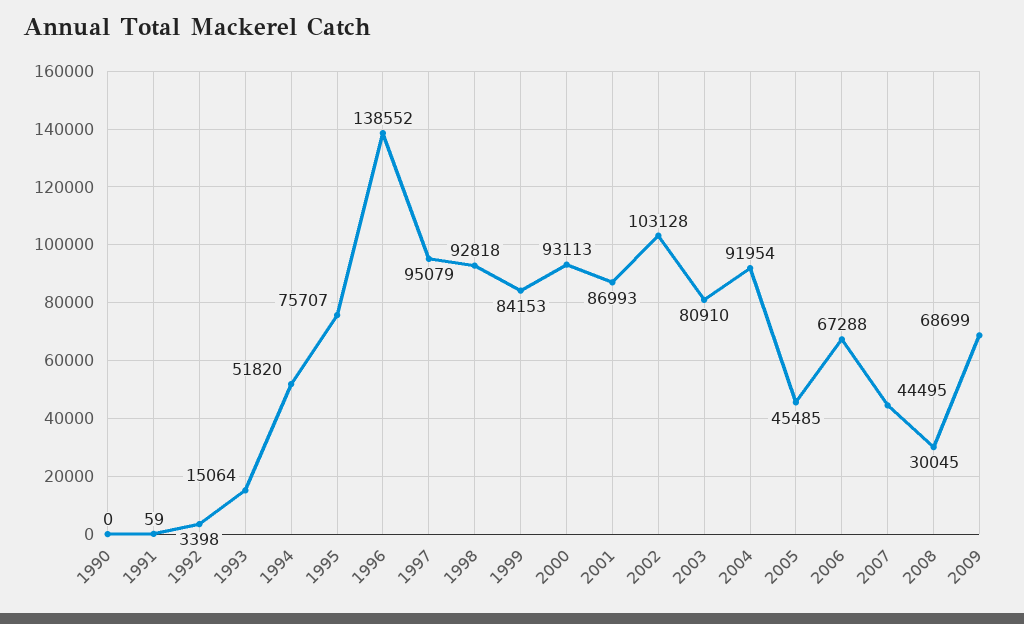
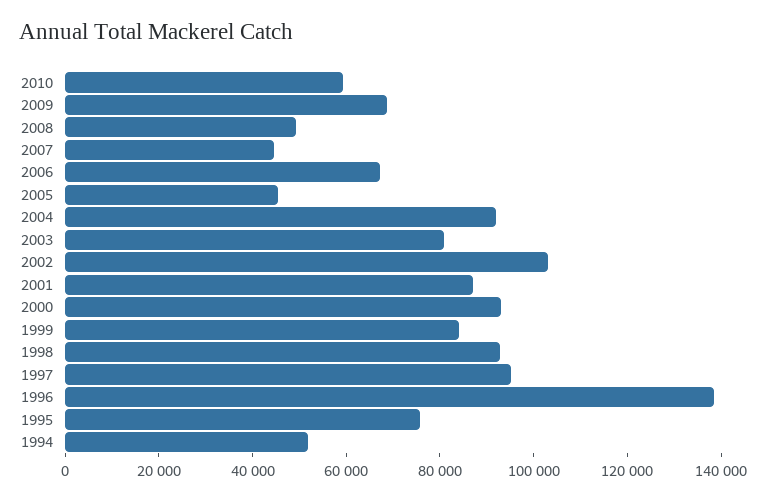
1990: 0 -> none
1991: 59 -> none
1992: 3398 -> none
1993: 15064 -> none
2008: 30045 -> 50000
2010: none -> 60000

